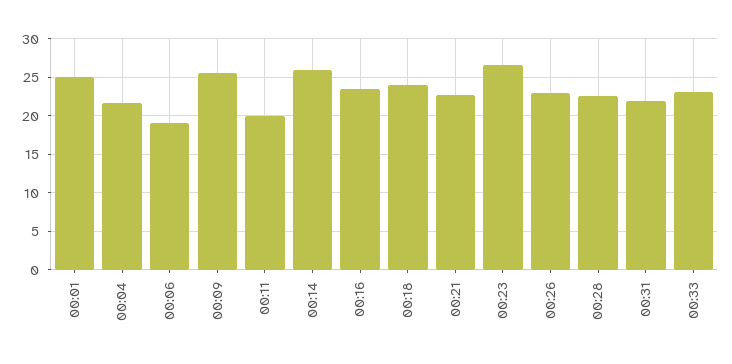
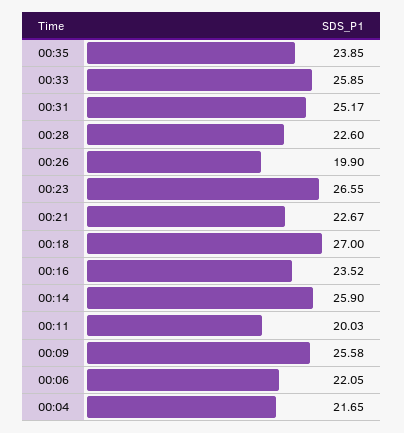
00:01: 25 -> none
00:06: 19 -> 22.05
00:18: 24 -> 27
00:26: 23 -> 19.9
00:31: 22 -> 25.17
00:33: 23 -> 25.85
00:35: none -> 23.85

